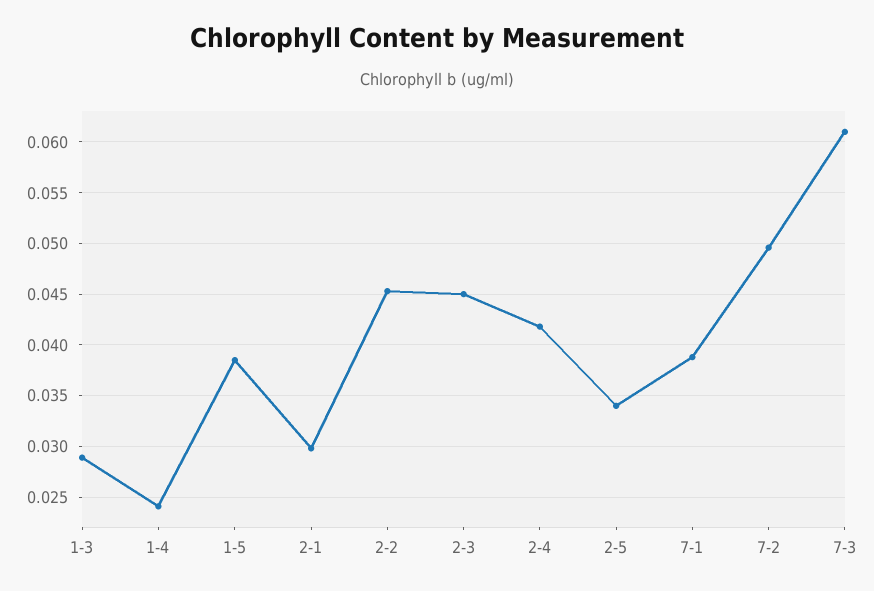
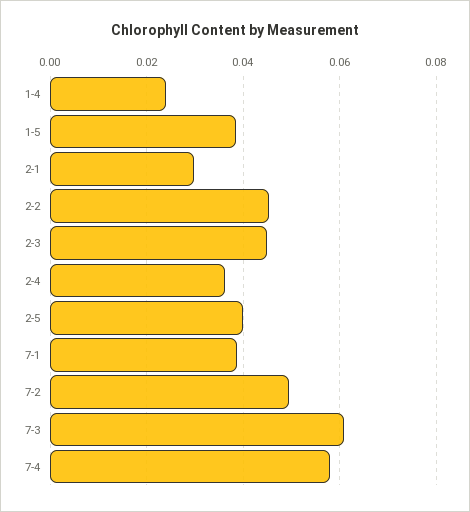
1-3: 0.029 -> none
2-4: 0.042 -> 0.036
2-5: 0.034 -> 0.04
7-4: none -> 0.058

